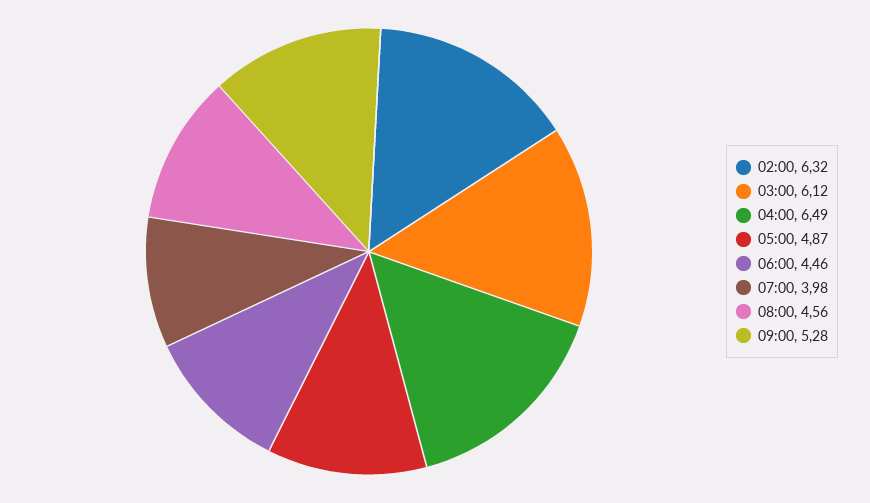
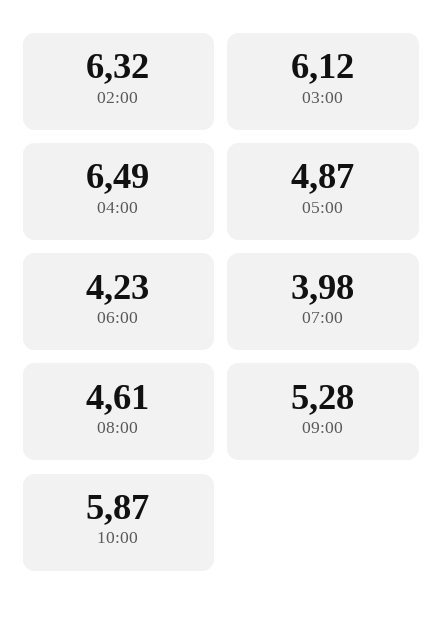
06:00: 4.46 -> 4.23
08:00: 4.56 -> 4.61
10:00: none -> 5.87

